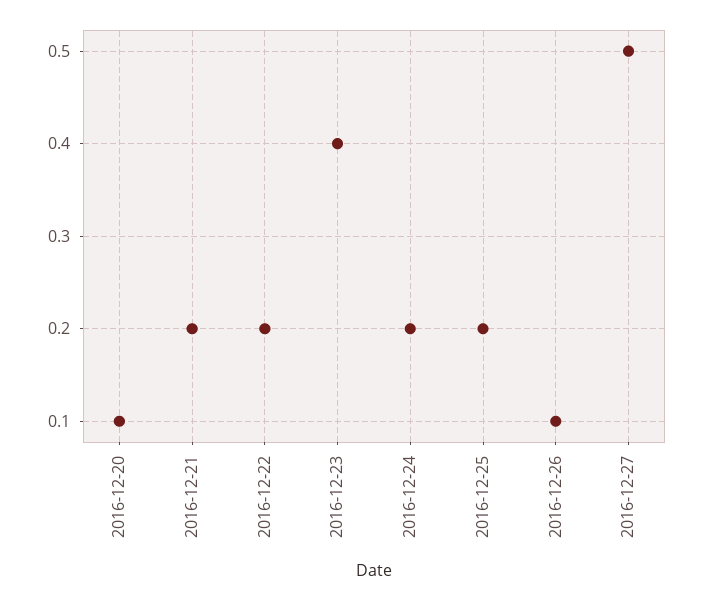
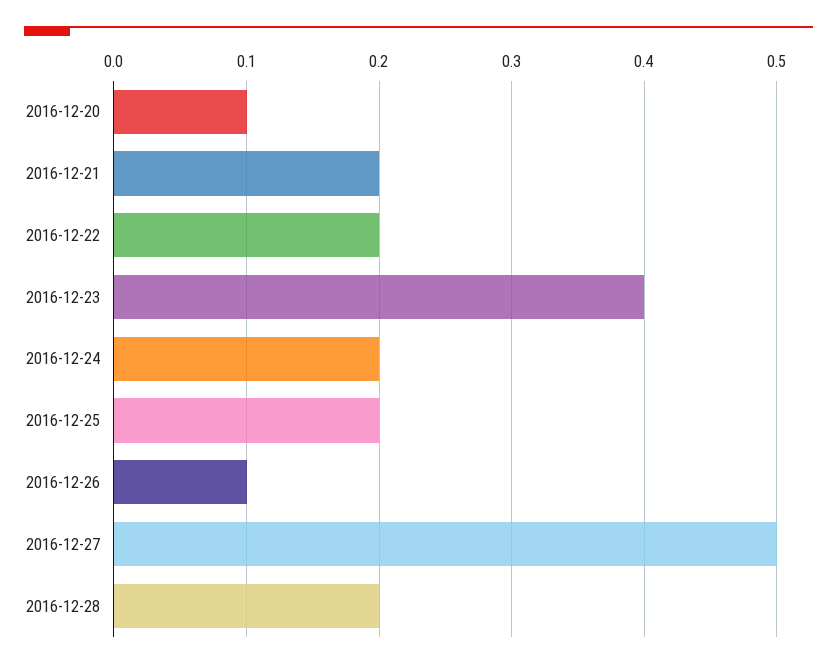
2016-12-28: none -> 0.2

